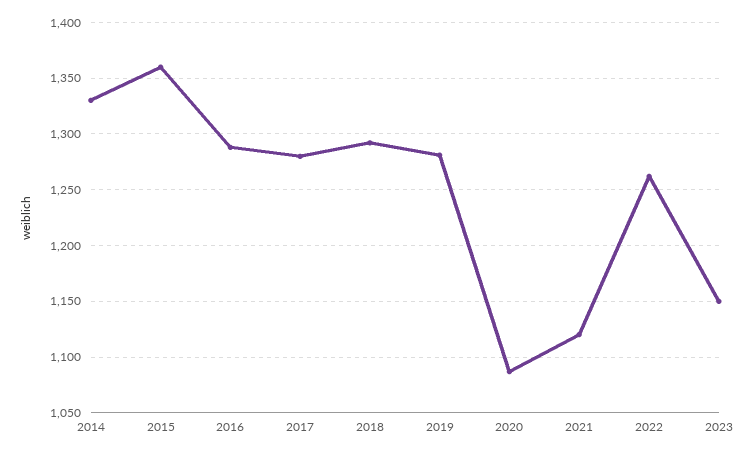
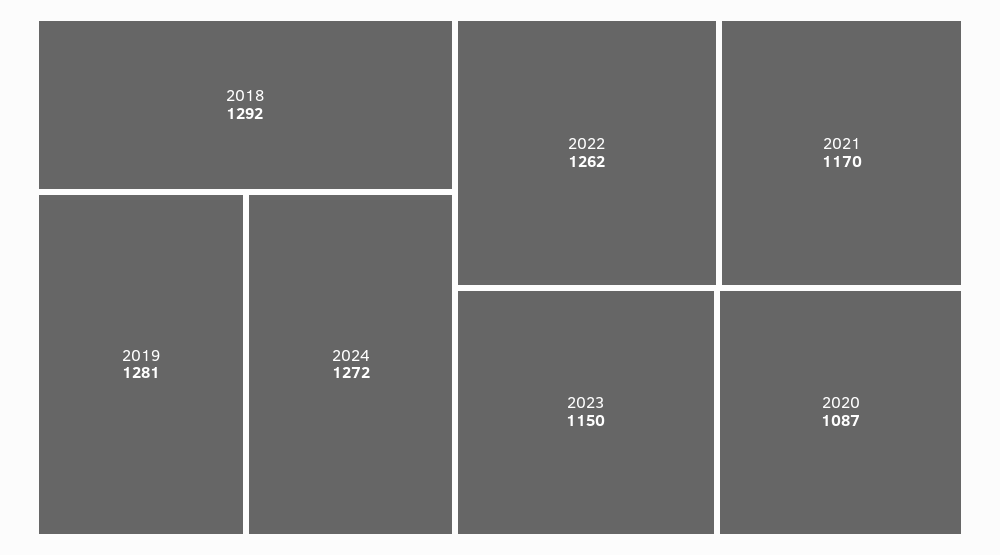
2014: 1330 -> none
2015: 1360 -> none
2016: 1290 -> none
2017: 1280 -> none
2021: 1120 -> 1170
2024: none -> 1272

